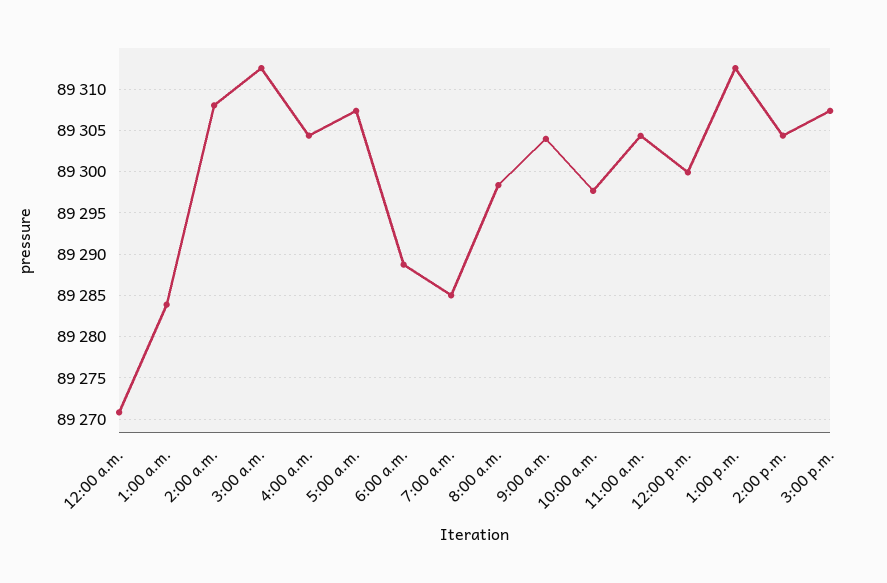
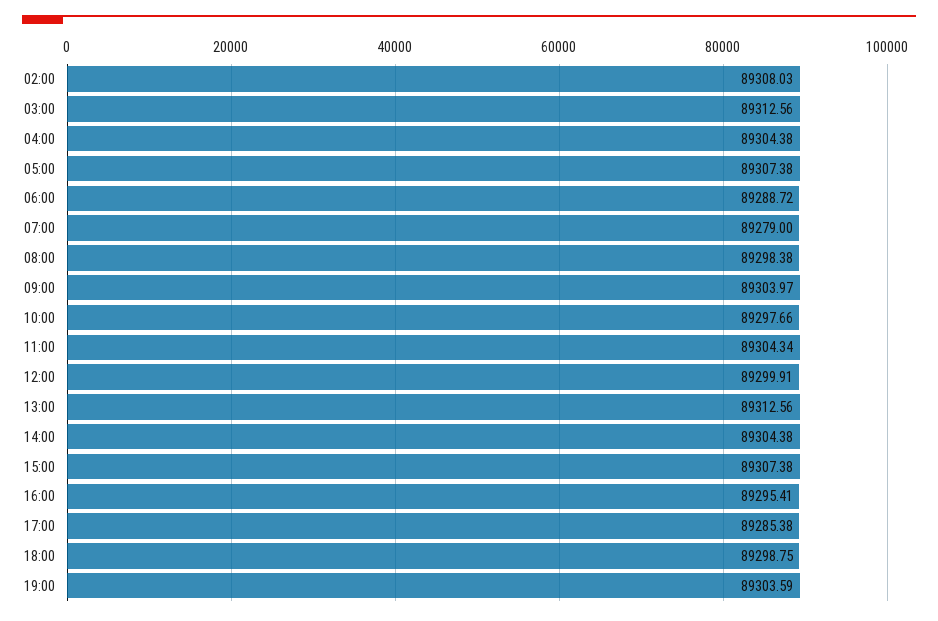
12:00 a.m.: 89271 -> none
1:00 a.m.: 89284 -> none
7:00 a.m.: 89285 -> 89279
16:00: none -> 89295.41
17:00: none -> 89285.38
18:00: none -> 89298.75
19:00: none -> 89303.59

